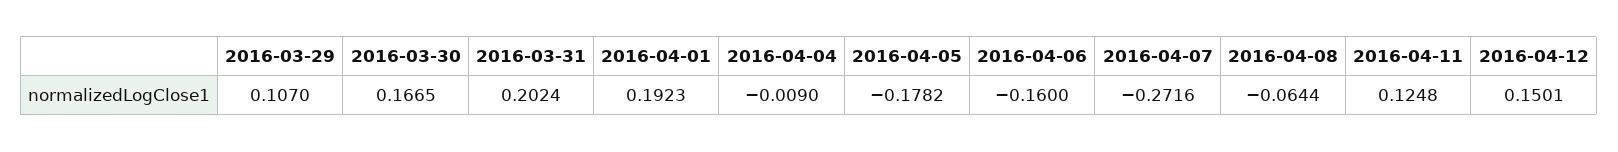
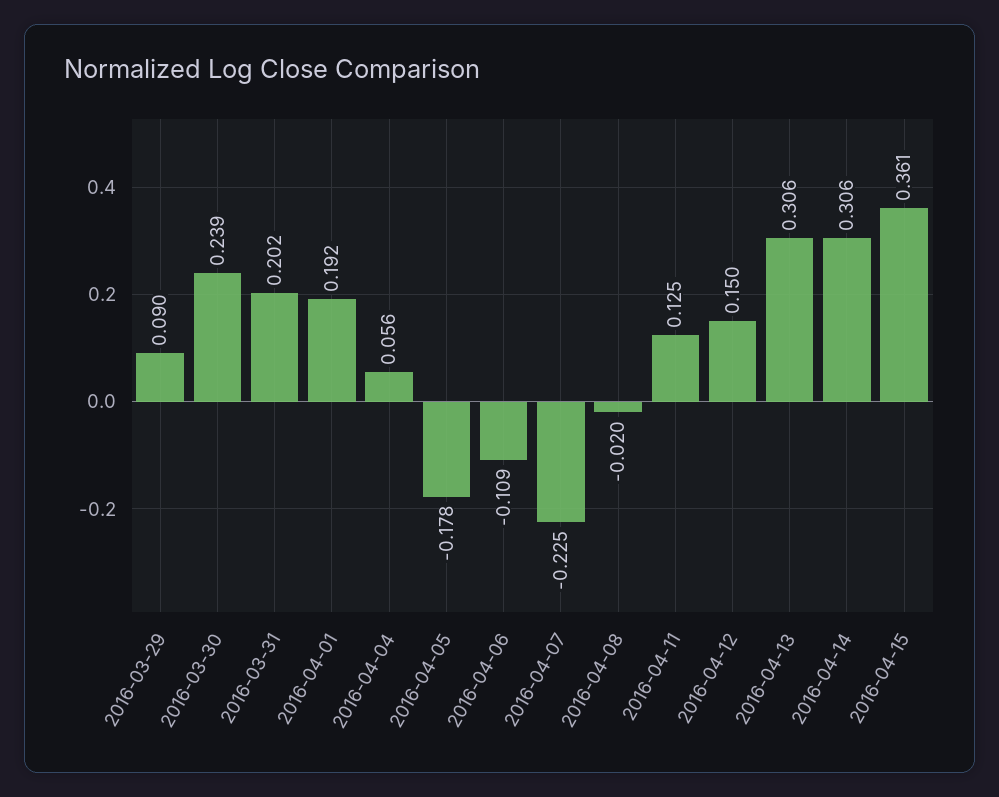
2016-03-29: 0.107 -> 0.09
2016-03-30: 0.1665 -> 0.239
2016-04-04: -0.009 -> 0.056
2016-04-06: -0.16 -> -0.109
2016-04-07: -0.2716 -> -0.225
2016-04-08: -0.0644 -> -0.02
2016-04-13: none -> 0.306
2016-04-14: none -> 0.306
2016-04-15: none -> 0.361

